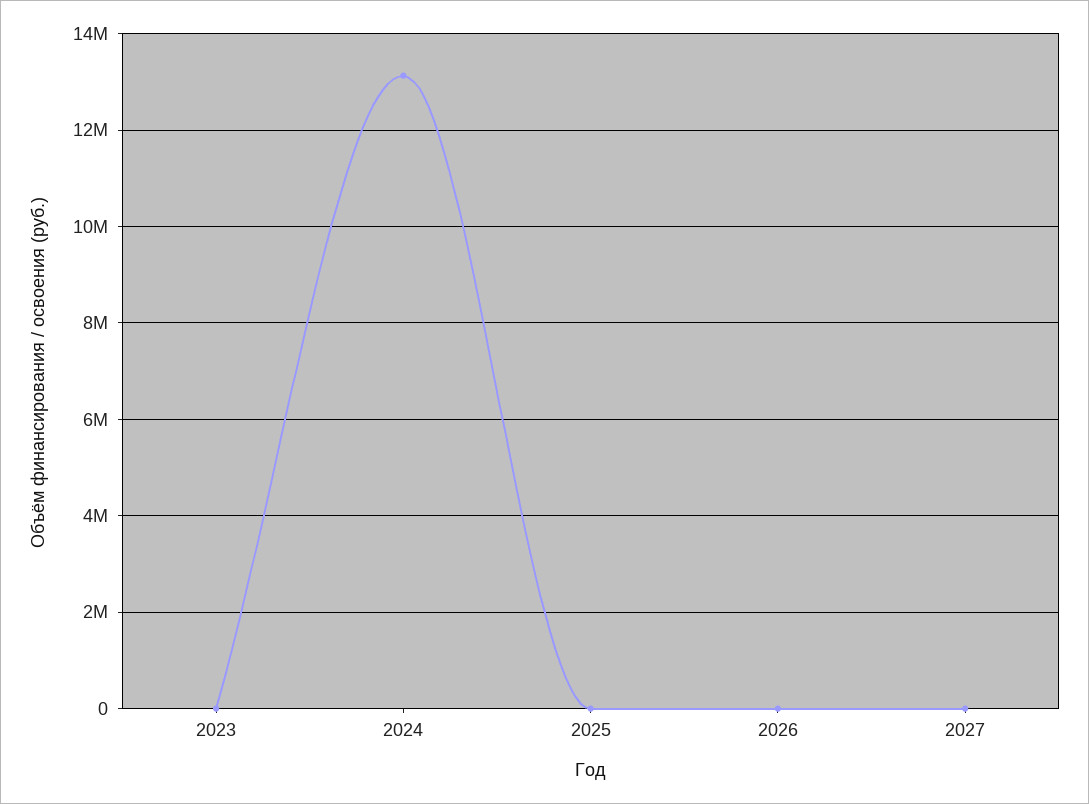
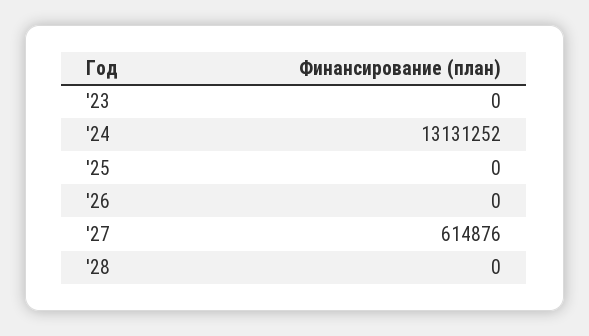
2027: 0 -> 614876
'28: none -> 0

